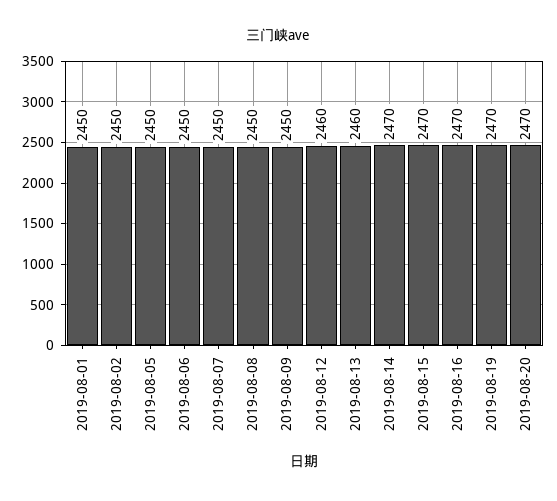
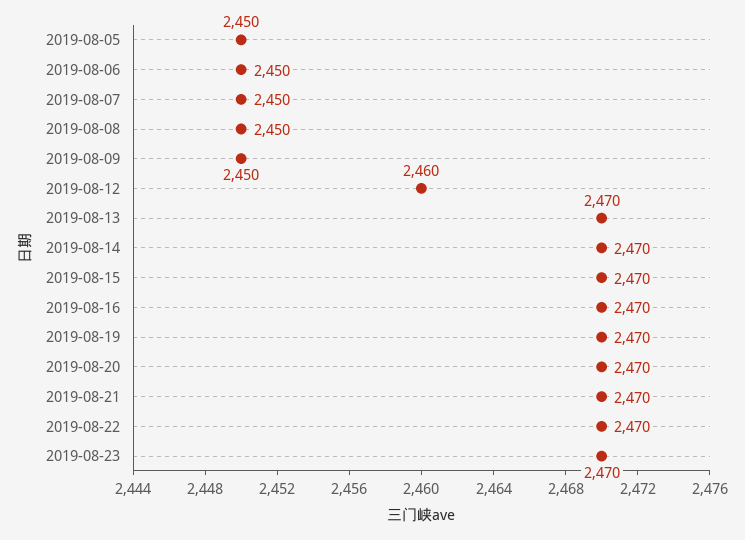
2019-08-01: 2450 -> none
2019-08-02: 2450 -> none
2019-08-13: 2460 -> 2470
2019-08-21: none -> 2470
2019-08-22: none -> 2470
2019-08-23: none -> 2470

